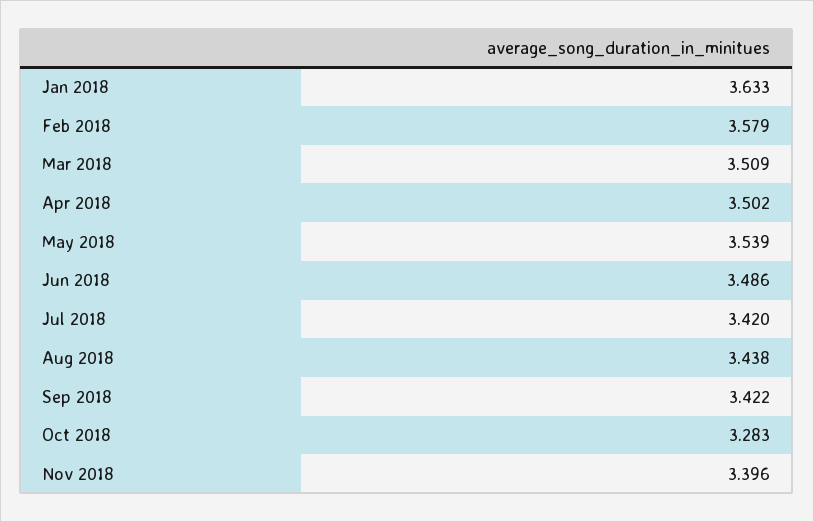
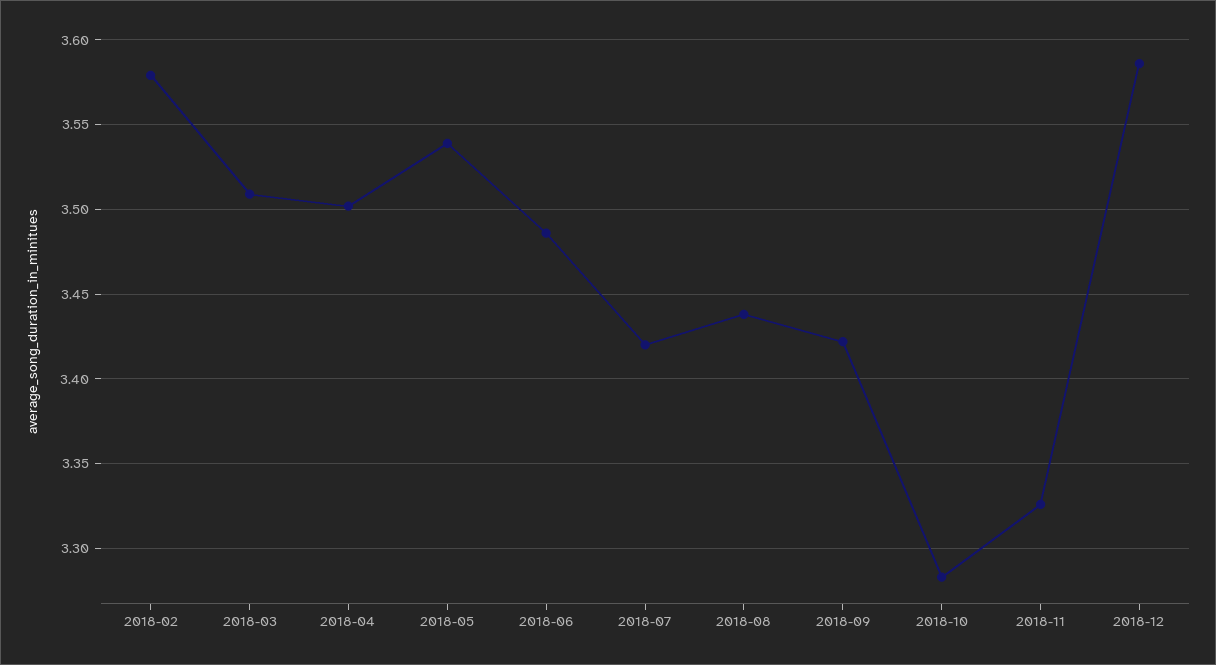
Jan 2018: 3.633 -> none
Nov 2018: 3.396 -> 3.325
2018-12: none -> 3.585

